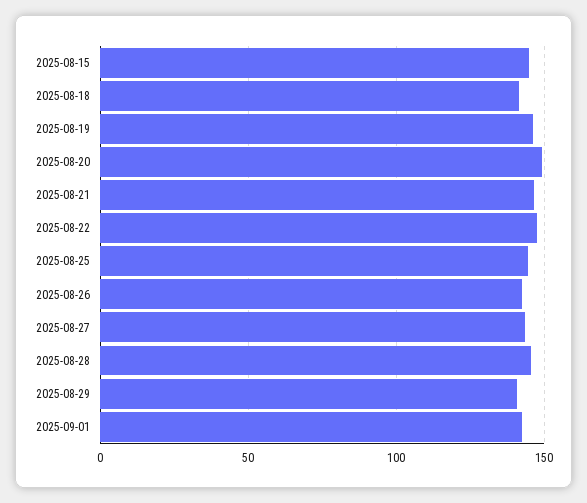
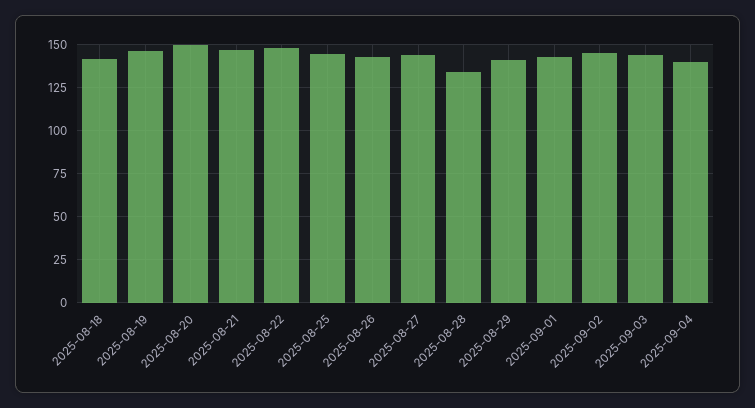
2025-08-15: 145 -> none
2025-08-28: 145 -> 135
2025-09-02: none -> 145
2025-09-03: none -> 145
2025-09-04: none -> 140

